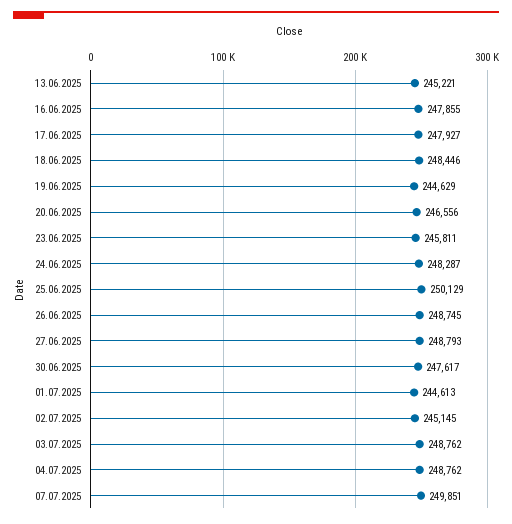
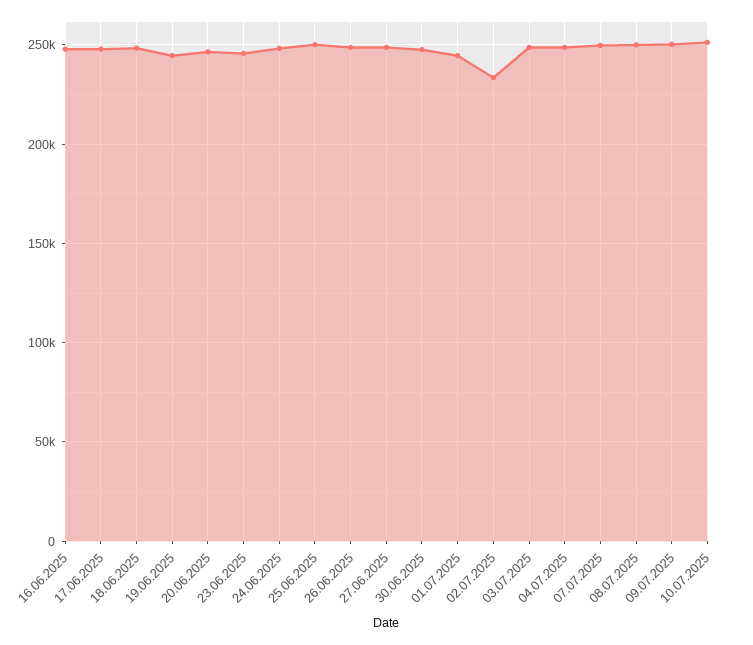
13.06.2025: 245221 -> none
02.07.2025: 245145 -> 235000
08.07.2025: none -> 250000
09.07.2025: none -> 250000
10.07.2025: none -> 250000

